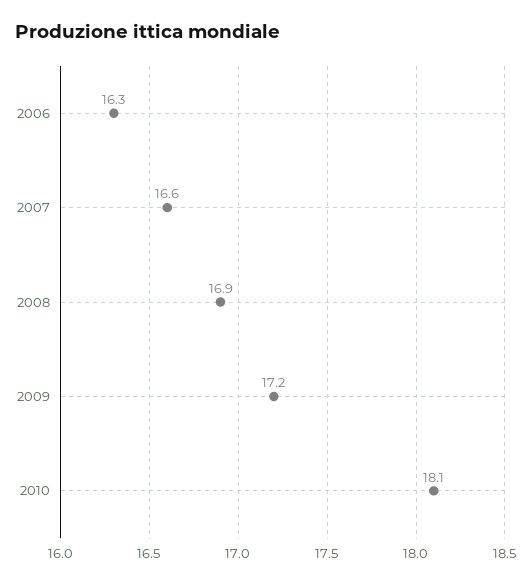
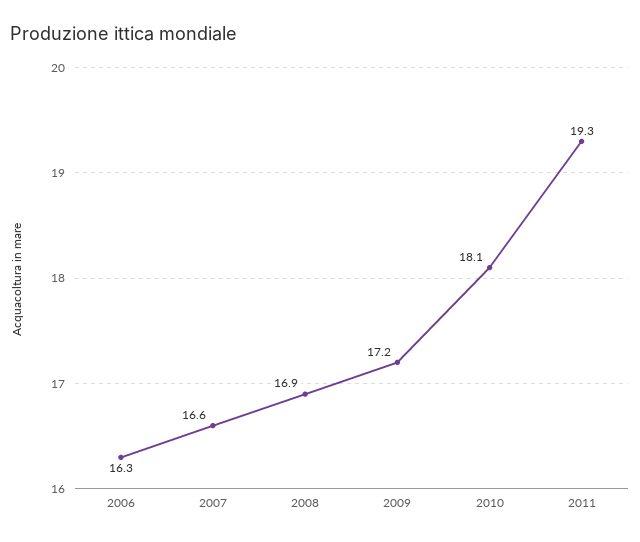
2011: none -> 19.3

